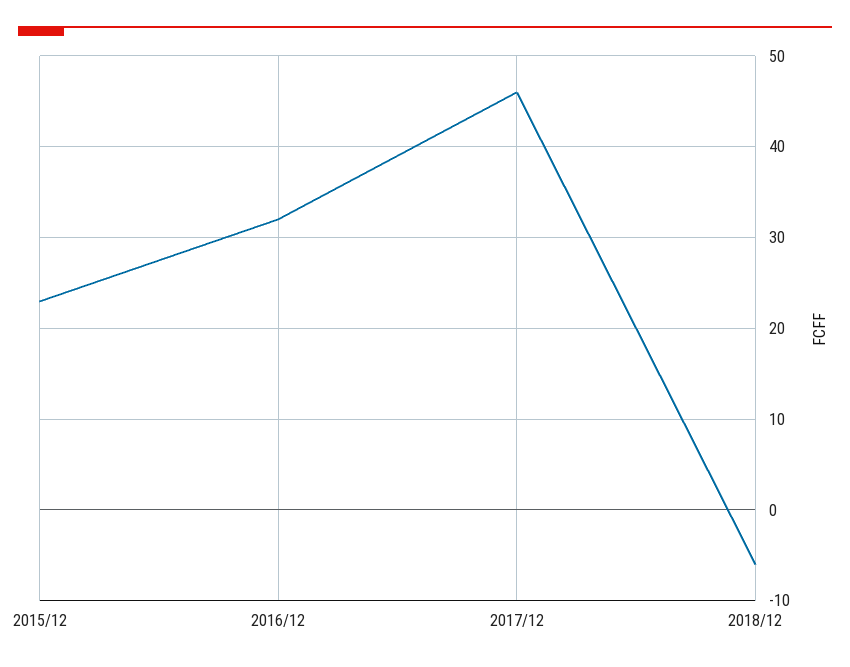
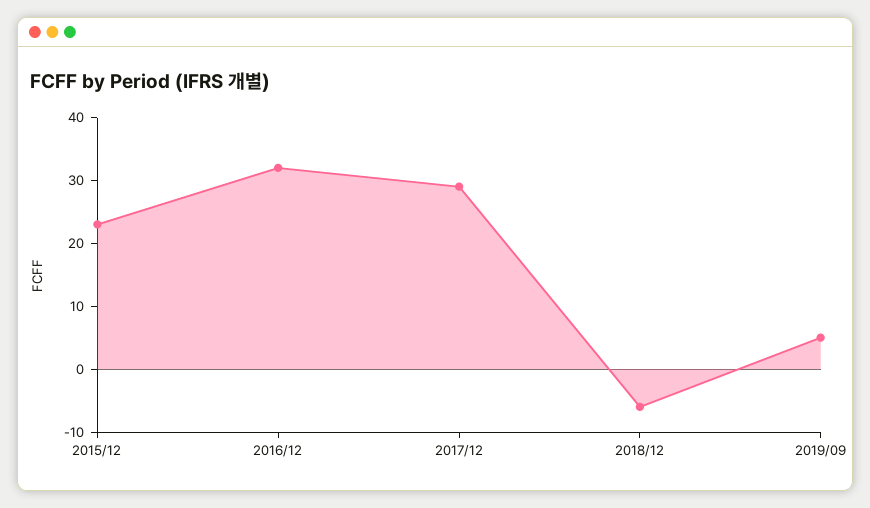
2017/12: 46 -> 30
2019/09: none -> 5

